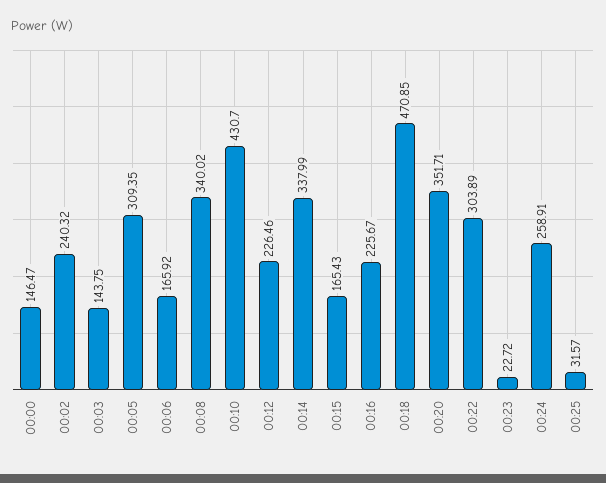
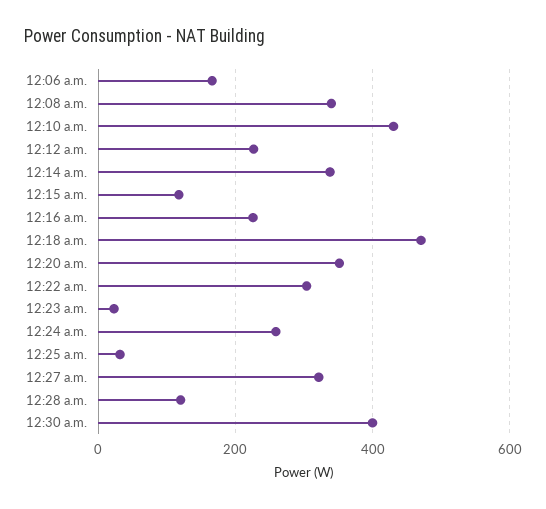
00:00: 146.47 -> none
00:02: 240.32 -> none
00:03: 143.75 -> none
00:05: 309.35 -> none
00:15: 165.43 -> 120
12:27 a.m.: none -> 320
12:28 a.m.: none -> 120
12:30 a.m.: none -> 400

